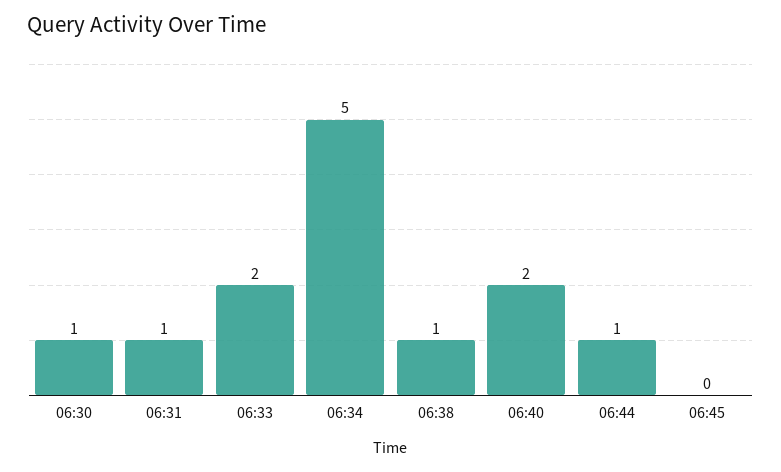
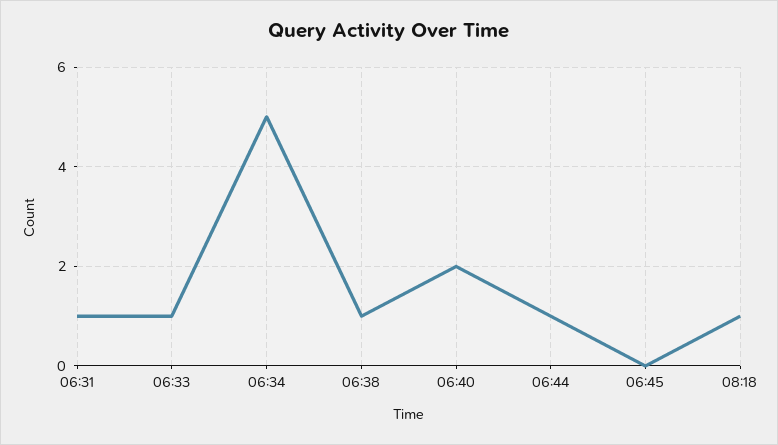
06:30: 1 -> none
06:33: 2 -> 1
08:18: none -> 1

